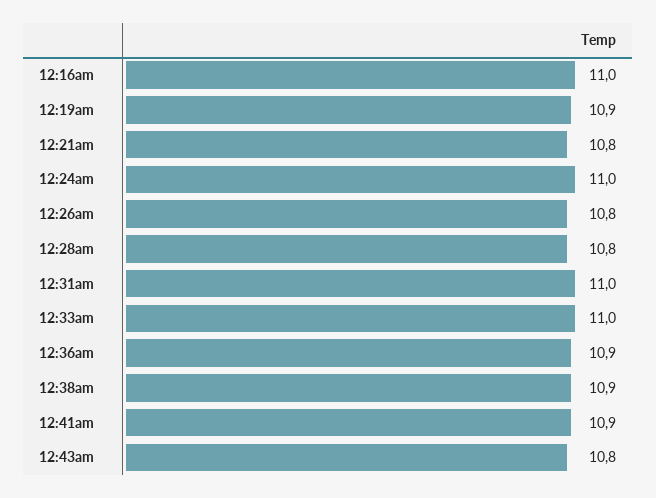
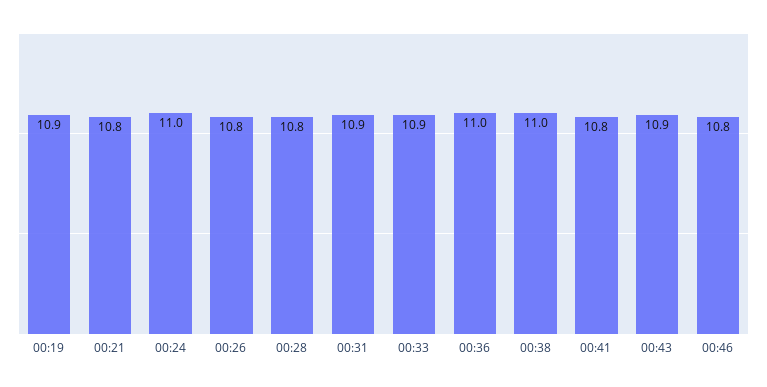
12:16am: 11 -> none
12:31am: 11 -> 10.9
12:33am: 11 -> 10.9
12:36am: 10.9 -> 11
12:38am: 10.9 -> 11
12:41am: 10.9 -> 10.8
12:43am: 10.8 -> 10.9
00:46: none -> 10.8

